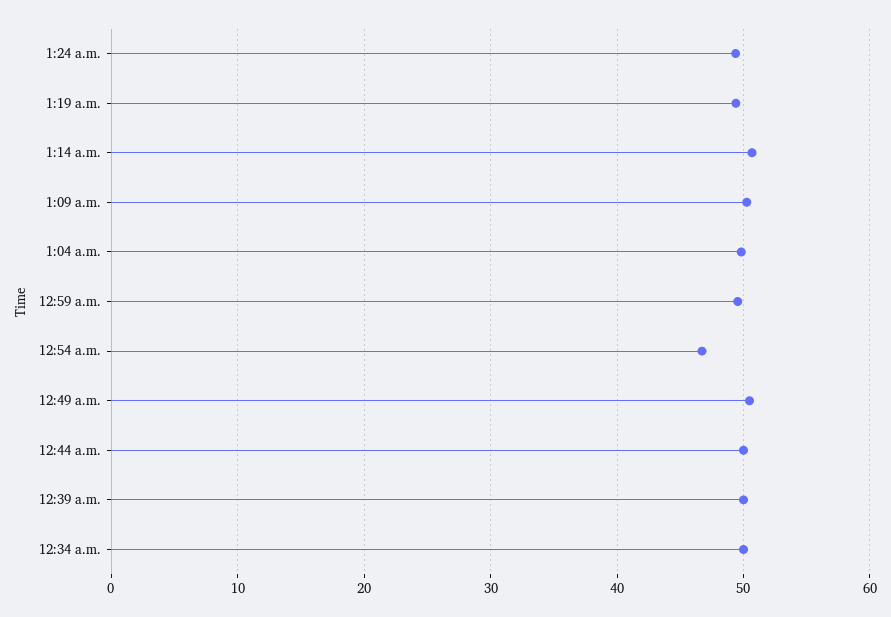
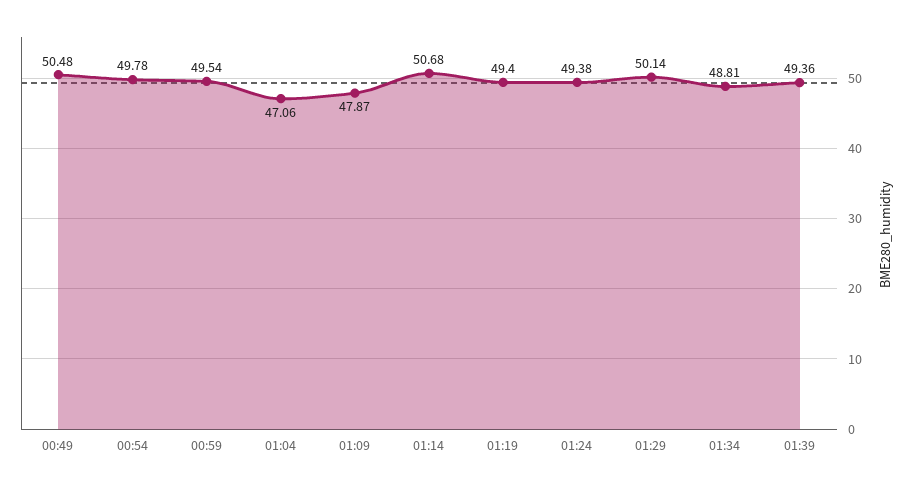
1:09 a.m.: 50 -> 47.87
1:04 a.m.: 50 -> 47.06
12:54 a.m.: 47 -> 49.78
12:44 a.m.: 50 -> none
12:39 a.m.: 50 -> none
12:34 a.m.: 50 -> none
01:29: none -> 50.14
01:34: none -> 48.81
01:39: none -> 49.36

